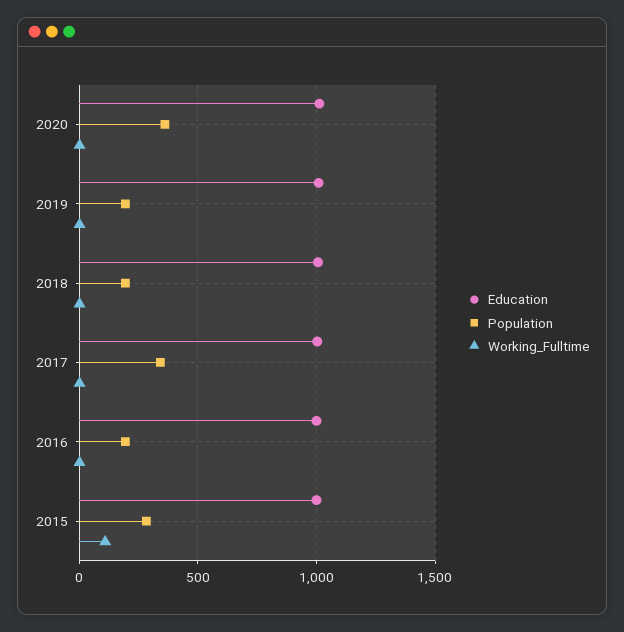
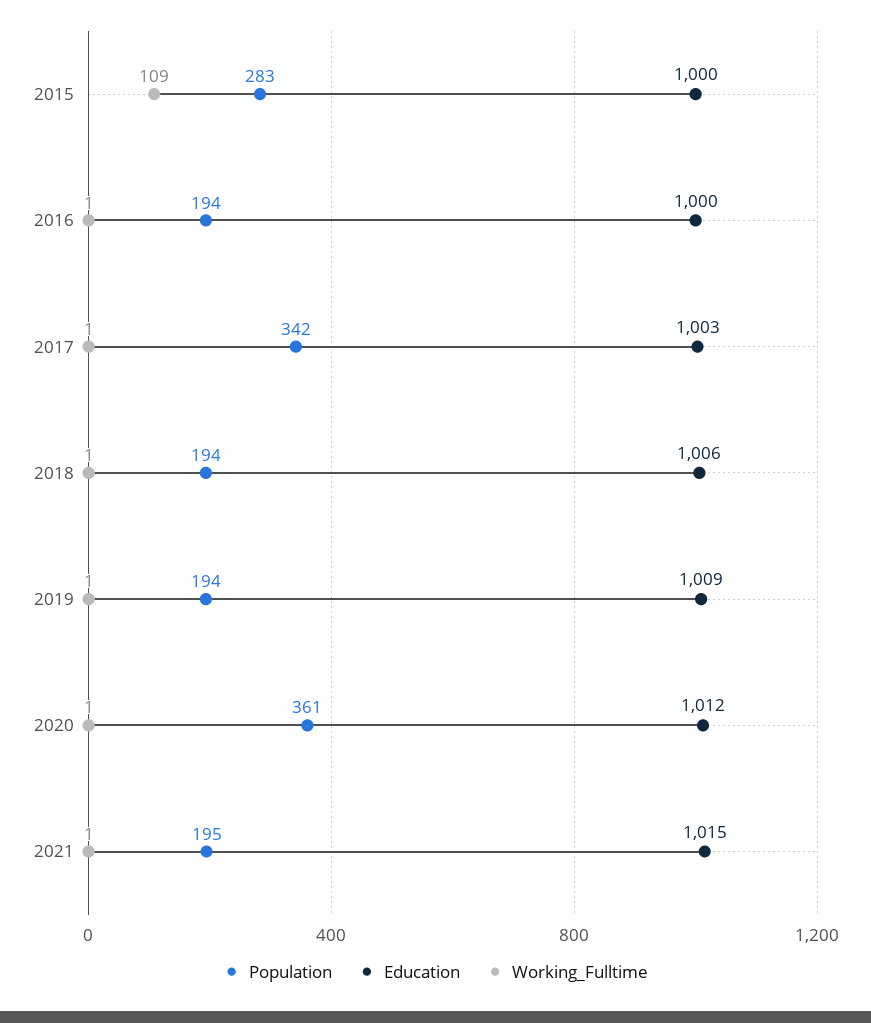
Population, 2021: none -> 195
Education, 2021: none -> 1015
Working_Fulltime, 2021: none -> 1

